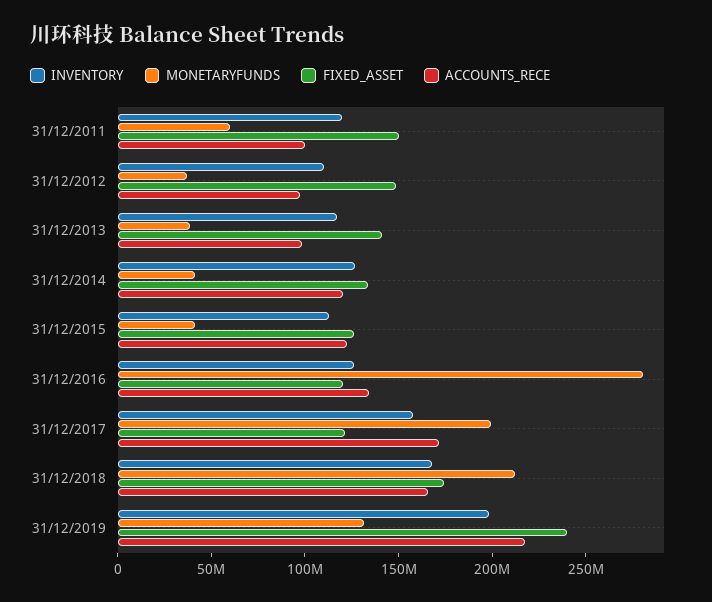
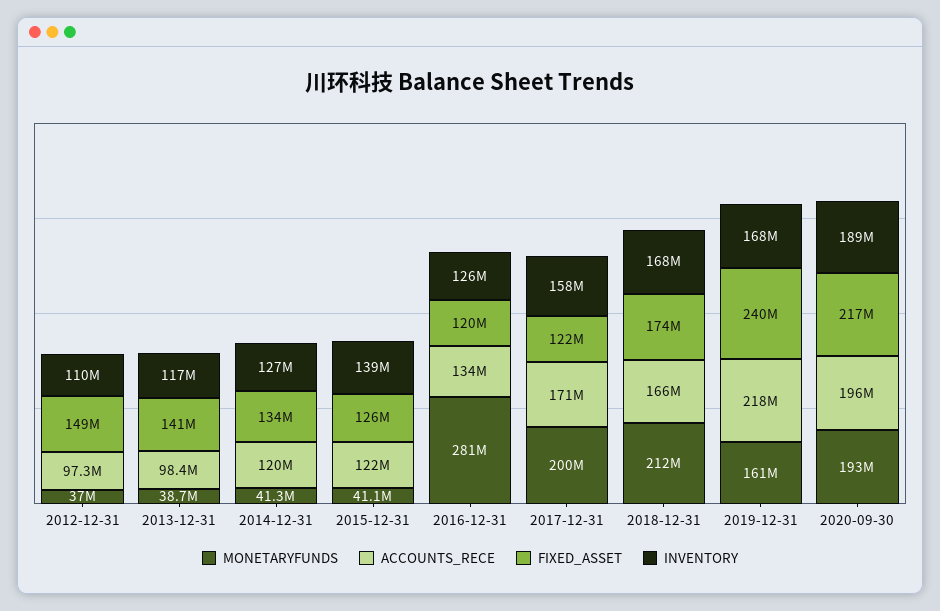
INVENTORY, 31/12/2011: 120000000 -> none
MONETARYFUNDS, 31/12/2011: 60000000 -> none
FIXED_ASSET, 31/12/2011: 150000000 -> none
ACCOUNTS_RECE, 31/12/2011: 100000000 -> none
INVENTORY, 31/12/2015: 110000000 -> 139000000
INVENTORY, 31/12/2019: 200000000 -> 168000000
MONETARYFUNDS, 31/12/2019: 130000000 -> 161000000
MONETARYFUNDS, 2020-09-30: none -> 193000000
ACCOUNTS_RECE, 2020-09-30: none -> 196000000
FIXED_ASSET, 2020-09-30: none -> 217000000
INVENTORY, 2020-09-30: none -> 189000000

